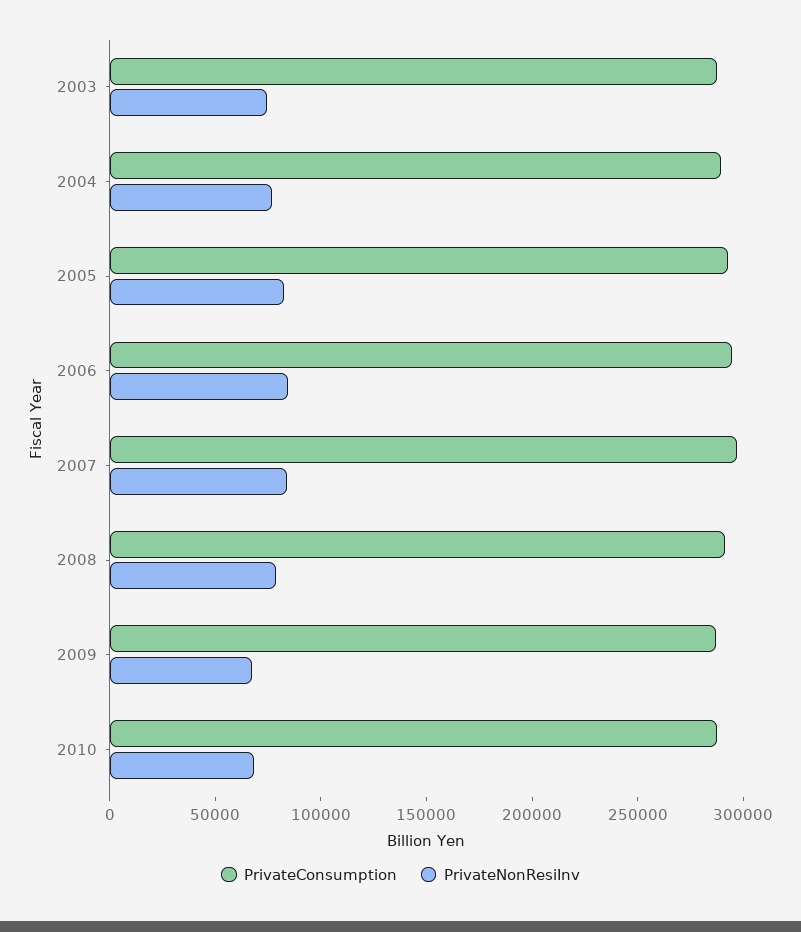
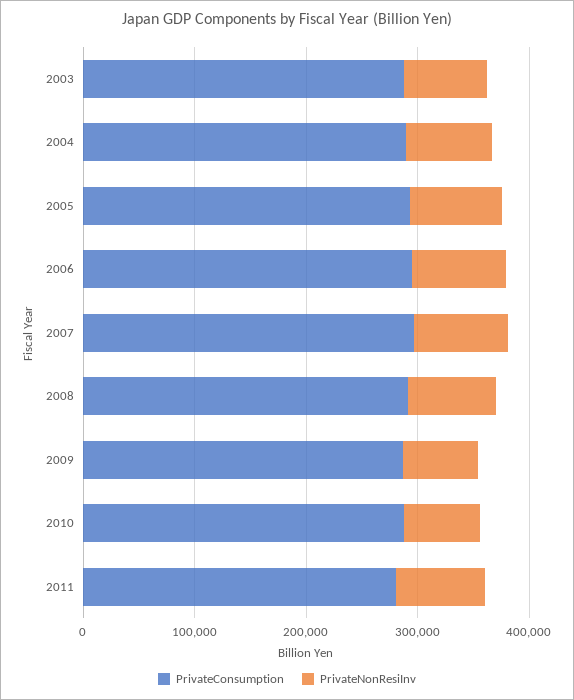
PrivateConsumption, 2011: none -> 280000
PrivateNonResiInv, 2011: none -> 80000

